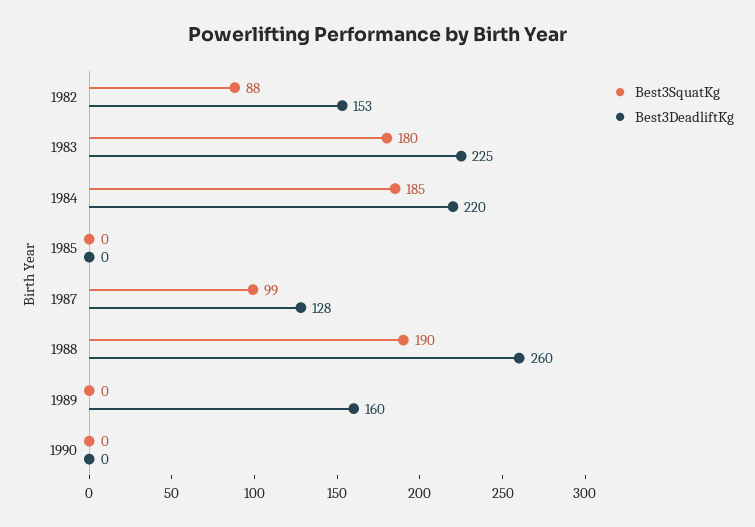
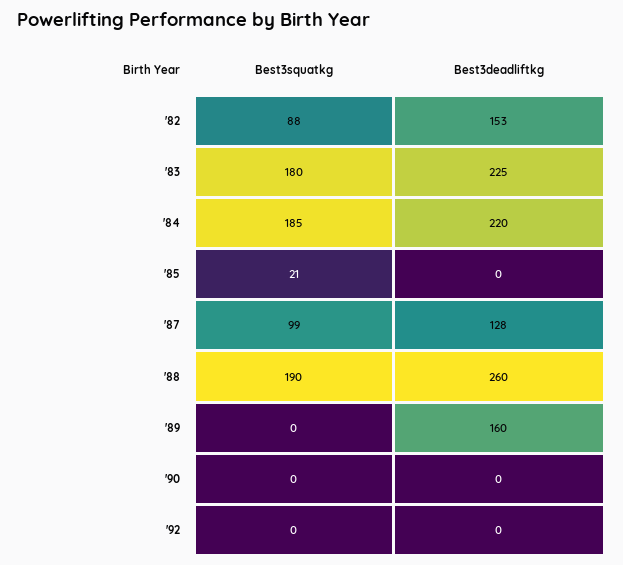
Best3SquatKg, 1985: 0 -> 21
Best3SquatKg, '92: none -> 0
Best3DeadliftKg, '92: none -> 0

